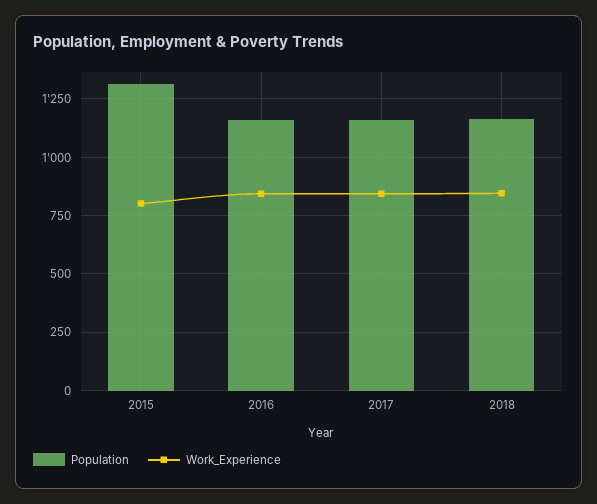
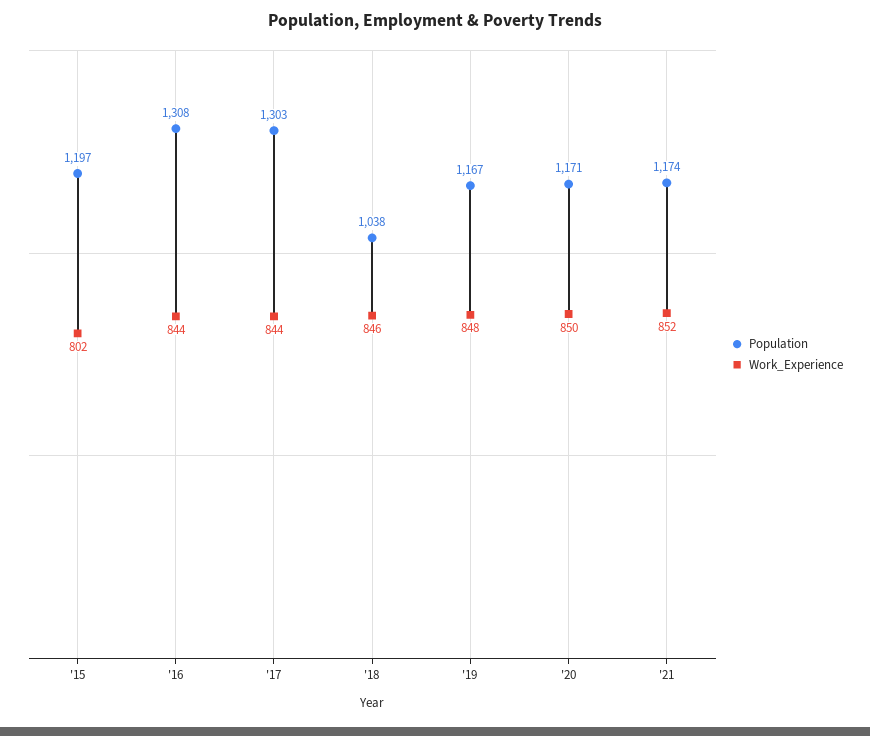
Population, 2015: 1300 -> 1197
Population, 2016: 1150 -> 1308
Population, 2017: 1150 -> 1303
Population, 2018: 1150 -> 1038
Population, '19: none -> 1167
Work_Experience, '19: none -> 848
Population, '20: none -> 1171
Work_Experience, '20: none -> 850
Population, '21: none -> 1174
Work_Experience, '21: none -> 852

